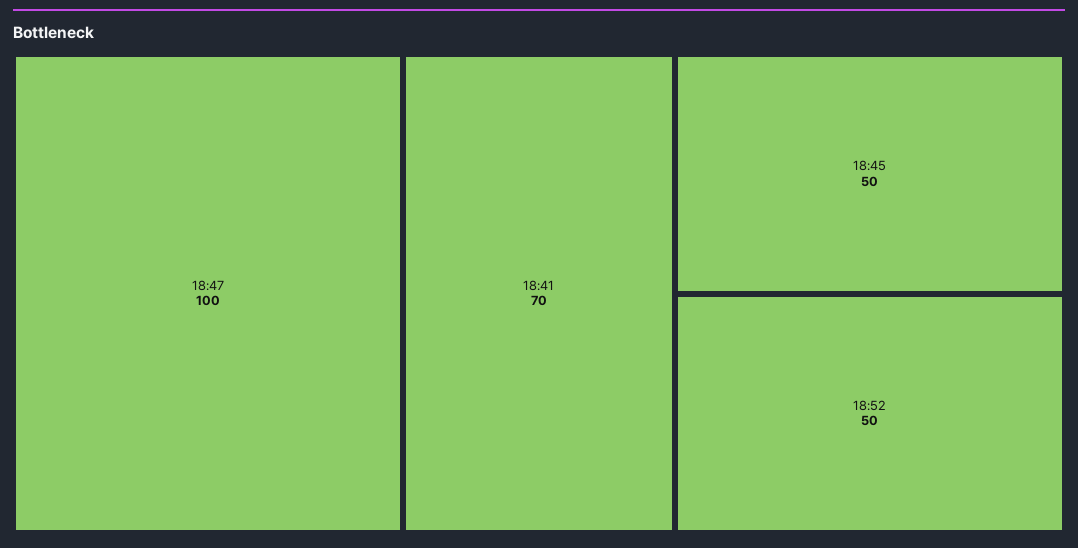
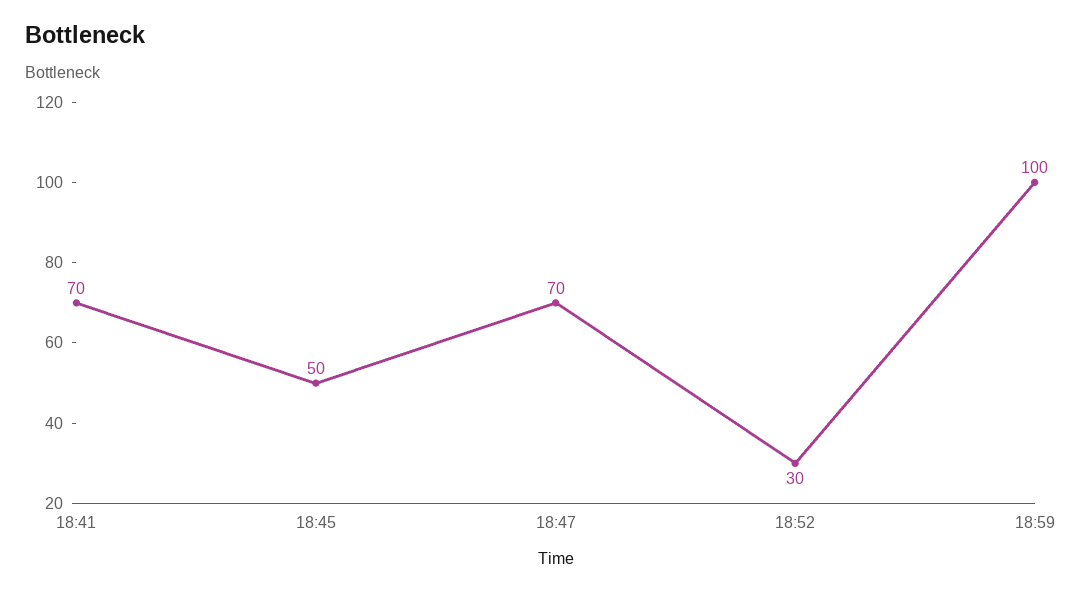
18:47: 100 -> 70
18:52: 50 -> 30
18:59: none -> 100

